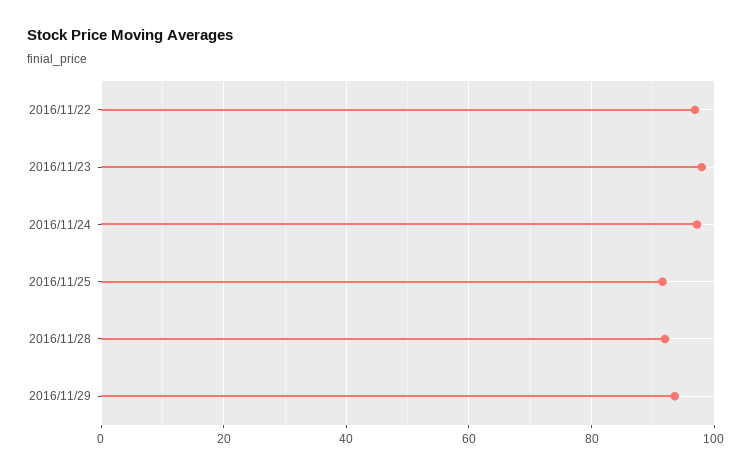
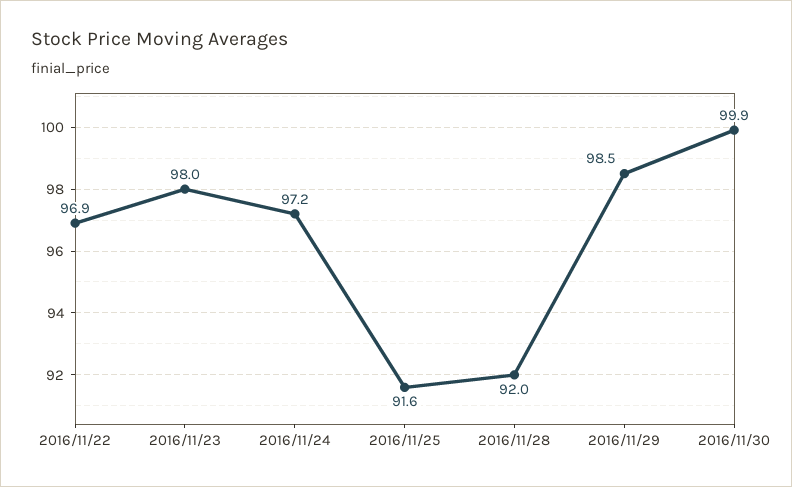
2016/11/29: 94 -> 98.5
2016/11/30: none -> 99.9

